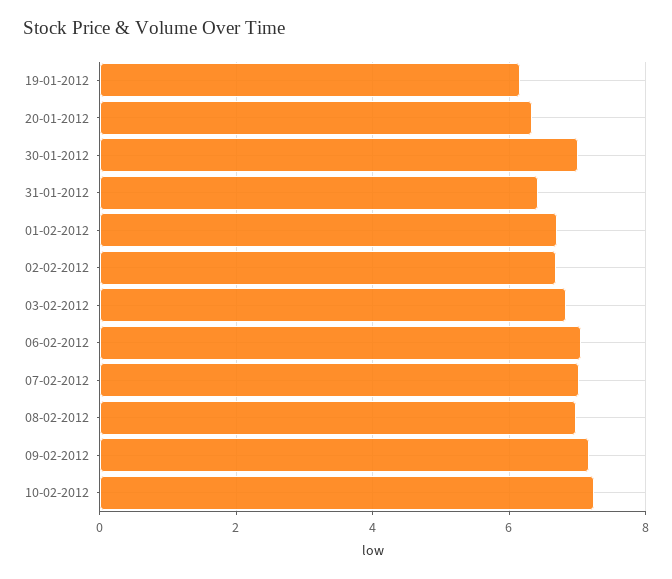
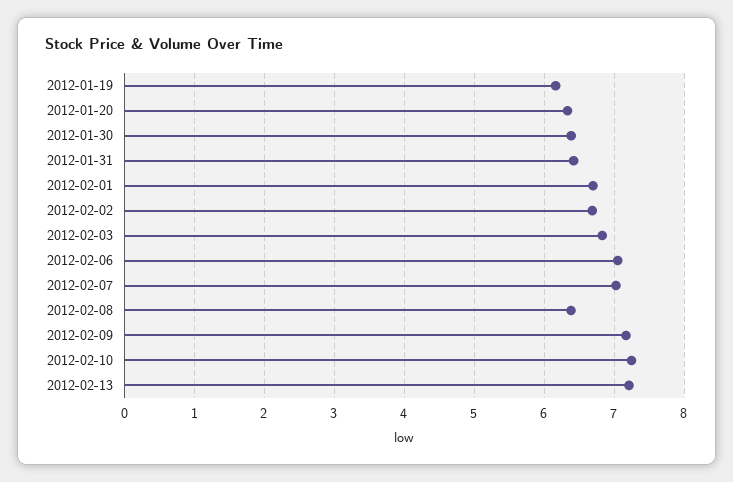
30-01-2012: 7 -> 6.4
08-02-2012: 7 -> 6.4
2012-02-13: none -> 7.2

